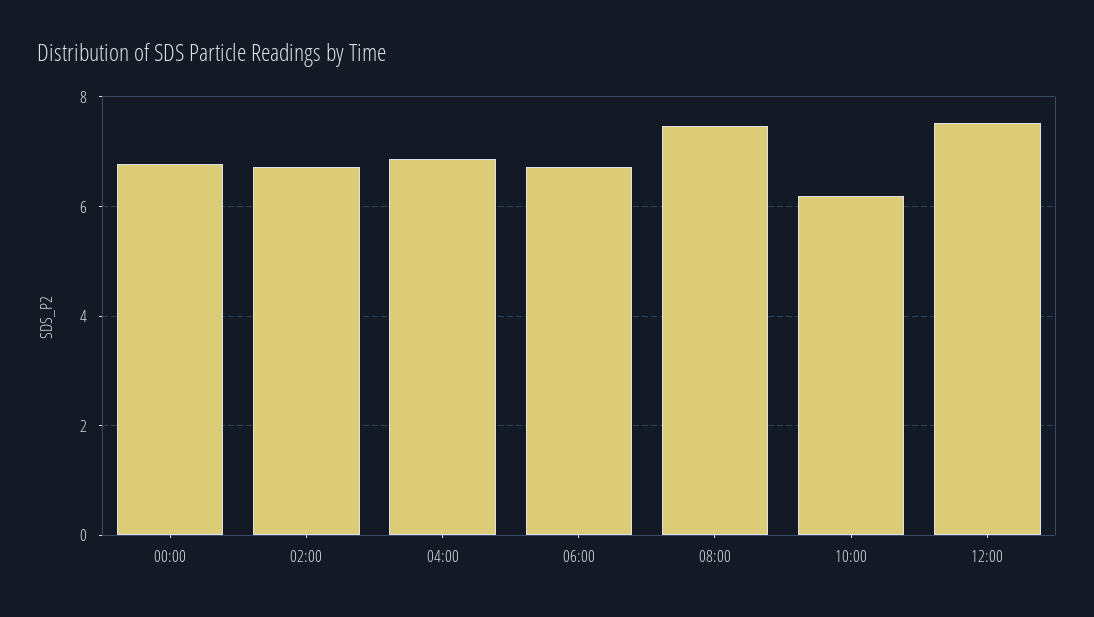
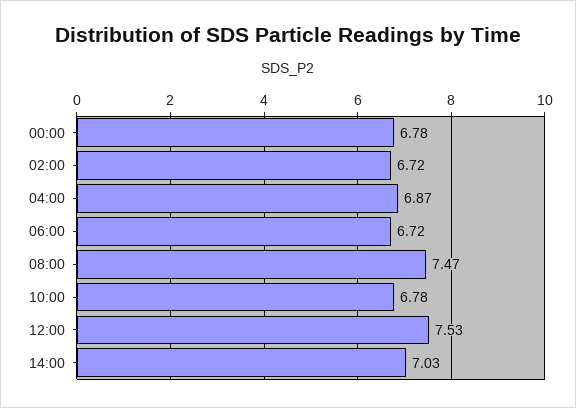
10:00: 6.2 -> 6.78
14:00: none -> 7.03

